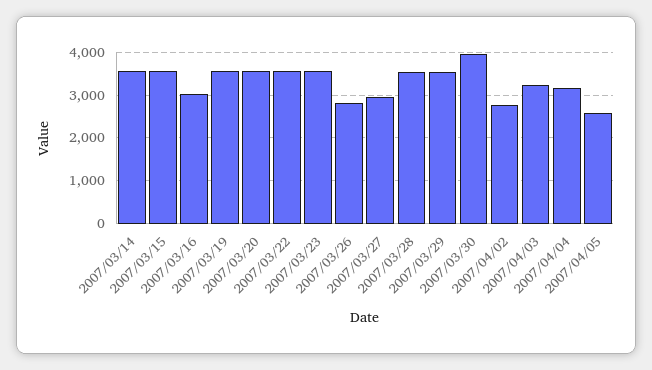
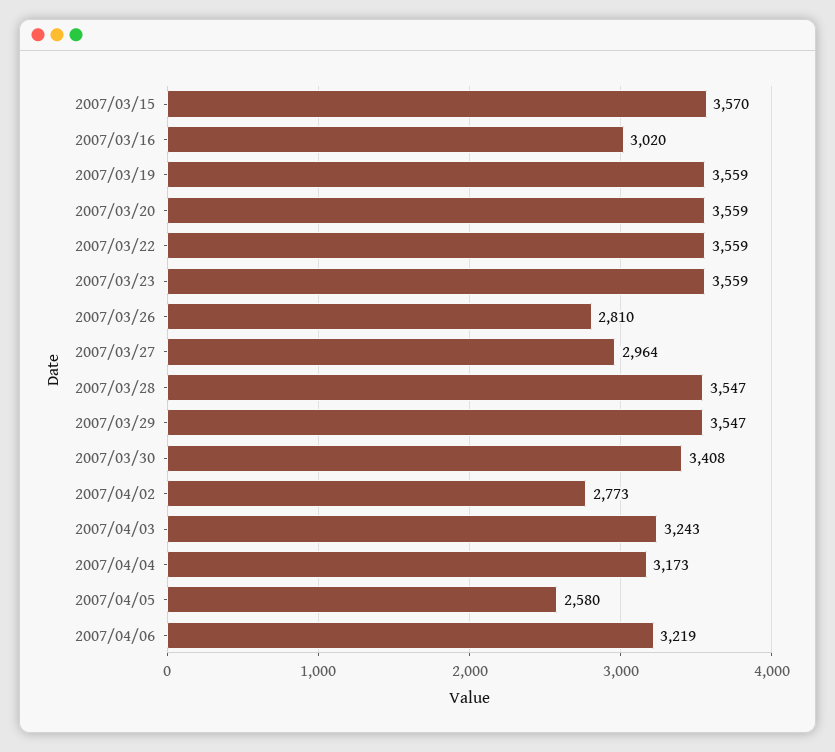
2007/03/14: 3600 -> none
2007/03/30: 4000 -> 3408
2007/04/06: none -> 3219

